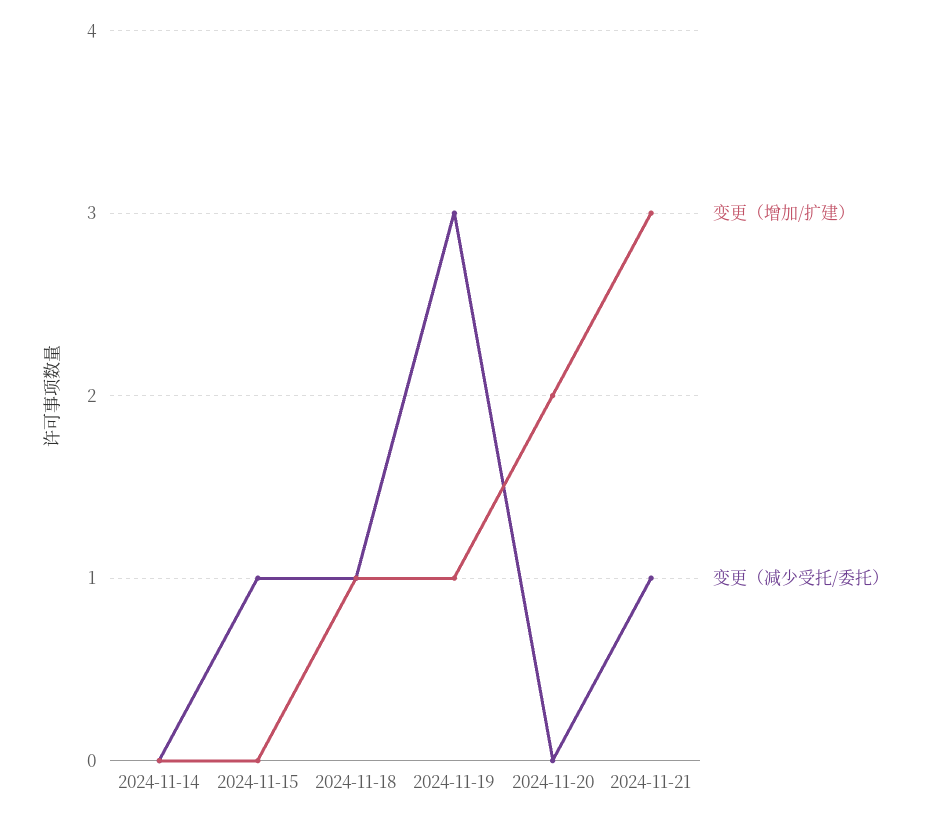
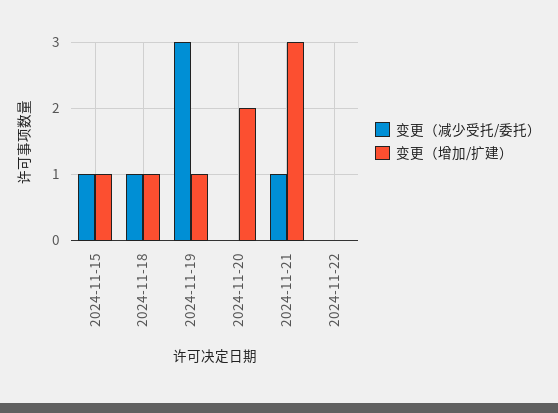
变更（增加/扩建）, 2024-11-14: 0 -> none
变更（减少受托/委托）, 2024-11-14: 0 -> none
变更（增加/扩建）, 2024-11-15: 0 -> 1
变更（减少受托/委托）, 2024-11-22: none -> 0
变更（增加/扩建）, 2024-11-22: none -> 0

